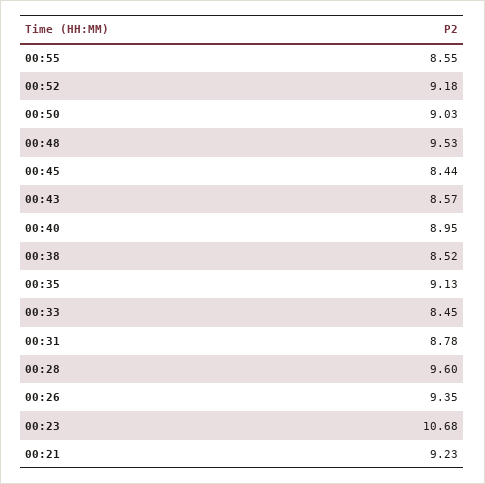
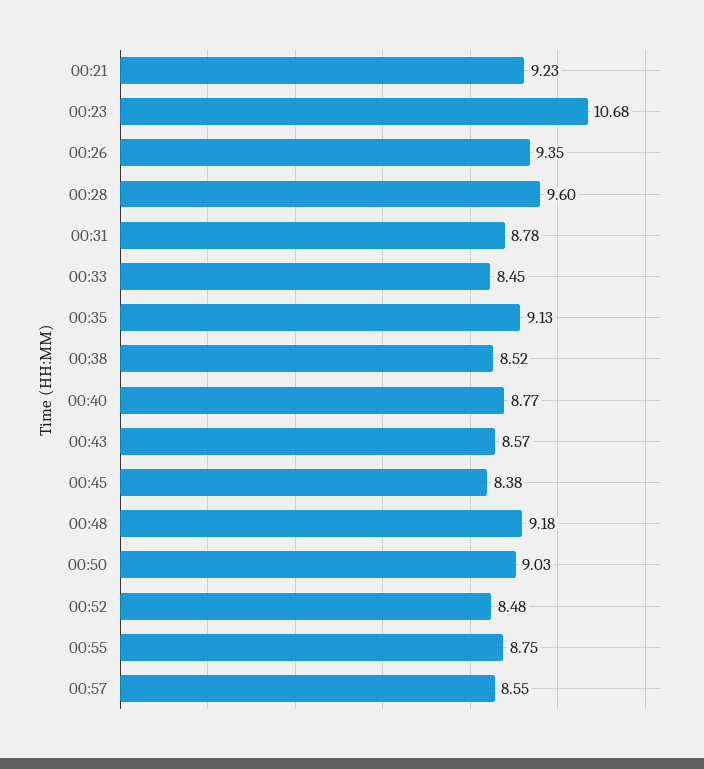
00:55: 8.55 -> 8.75
00:52: 9.18 -> 8.48
00:48: 9.53 -> 9.18
00:45: 8.44 -> 8.38
00:40: 8.95 -> 8.77
00:57: none -> 8.55

